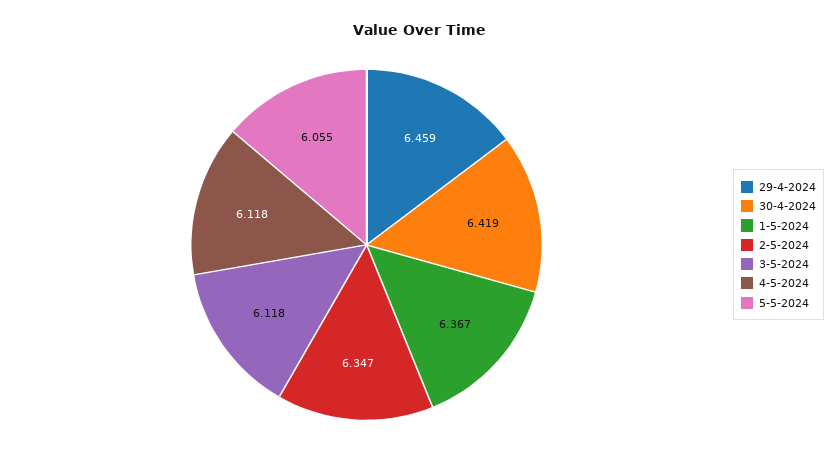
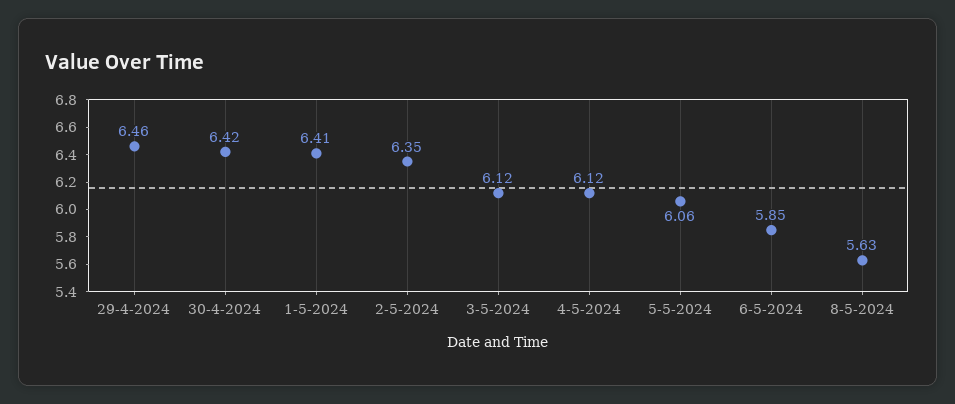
1-5-2024: 6.367 -> 6.41
6-5-2024: none -> 5.85
8-5-2024: none -> 5.63

